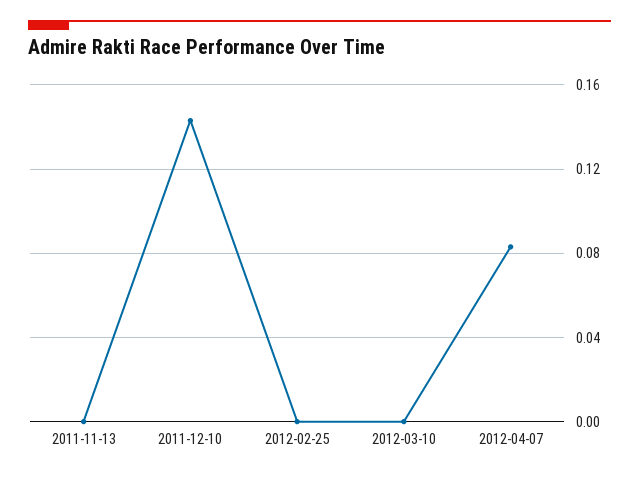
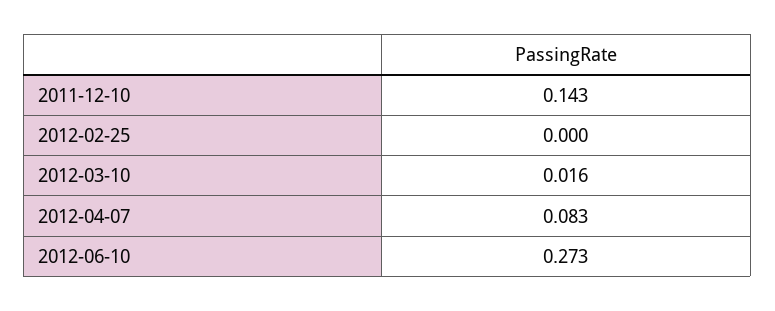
2011-11-13: 0 -> none
2012-03-10: 0 -> 0.016
2012-06-10: none -> 0.273

